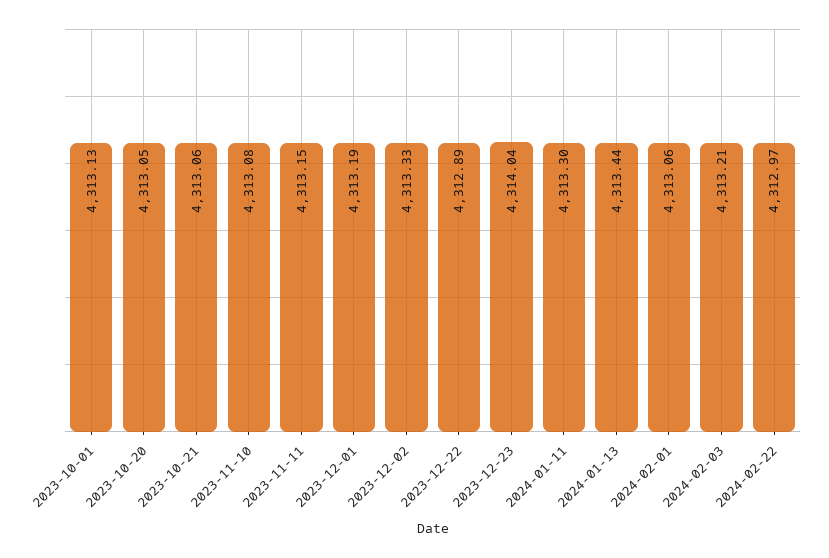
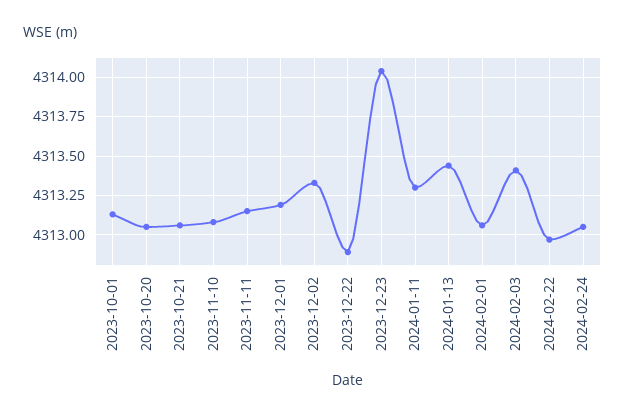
2024-02-03: 4313.21 -> 4313.4
2024-02-24: none -> 4313.05

